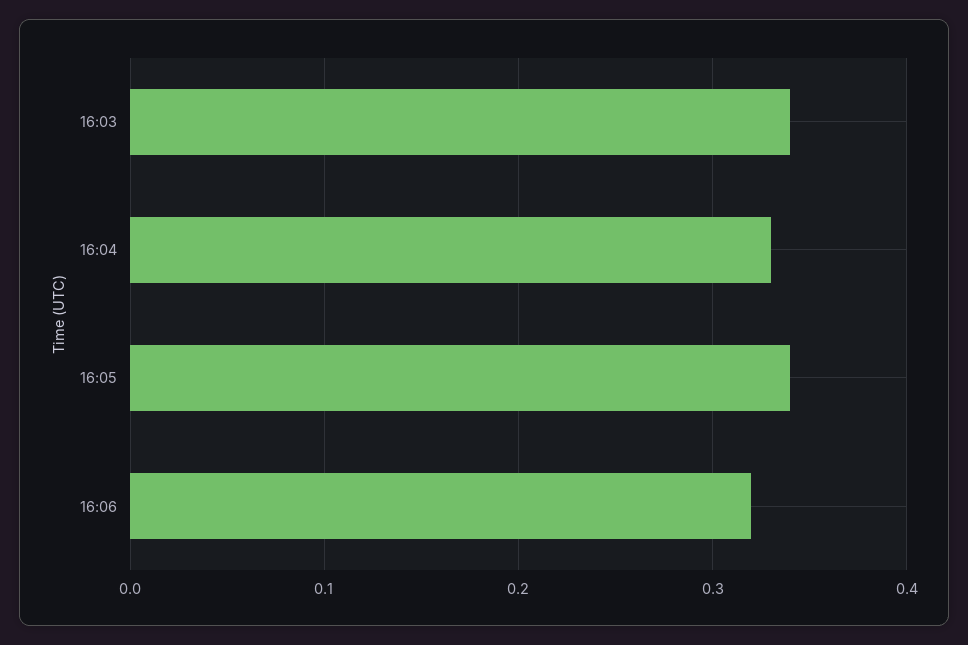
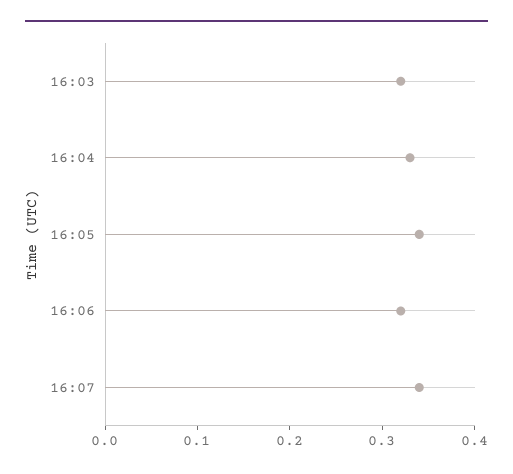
16:03: 0.34 -> 0.32
16:07: none -> 0.34

